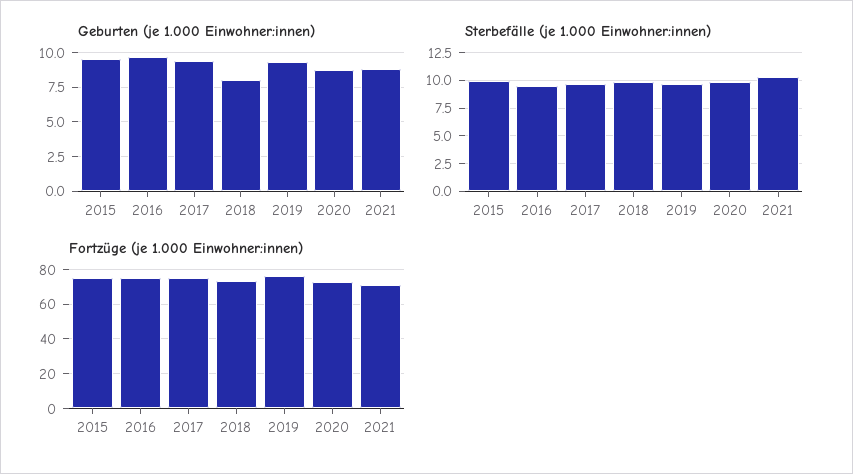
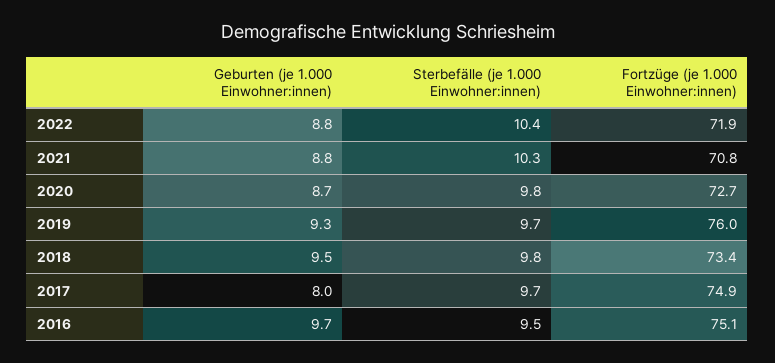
Geburten (je 1.000 Einwohner:innen), 2015: 9.5 -> none
Geburten (je 1.000 Einwohner:innen), 2017: 9.5 -> 8
Geburten (je 1.000 Einwohner:innen), 2018: 8 -> 9.5
Sterbefälle (je 1.000 Einwohner:innen), 2015: 10 -> none
Fortzüge (je 1.000 Einwohner:innen), 2015: 75 -> none
Geburten (je 1.000 Einwohner:innen), 2022: none -> 8.8
Sterbefälle (je 1.000 Einwohner:innen), 2022: none -> 10.4
Fortzüge (je 1.000 Einwohner:innen), 2022: none -> 71.9

